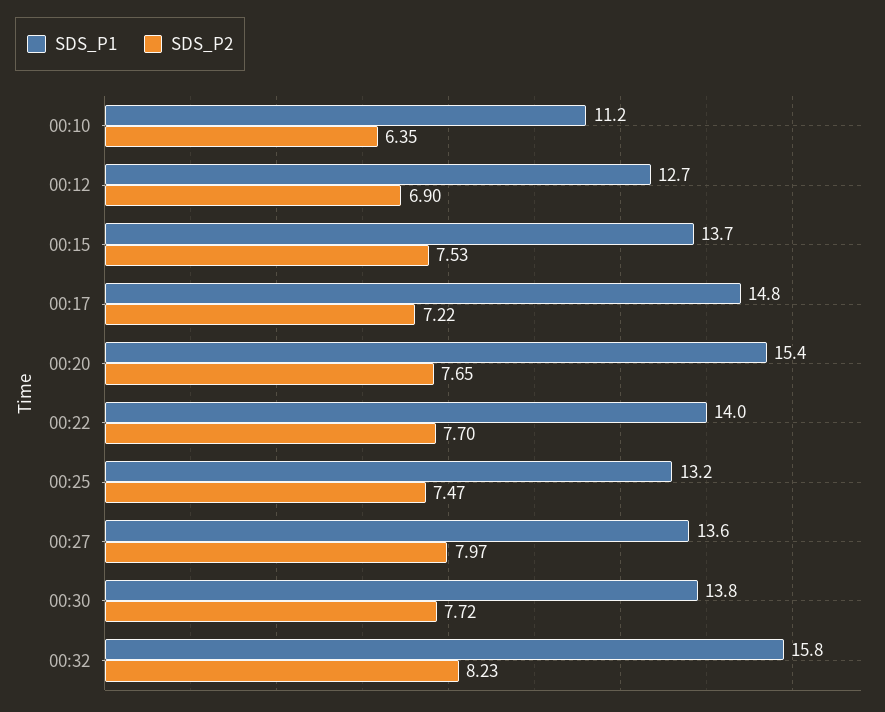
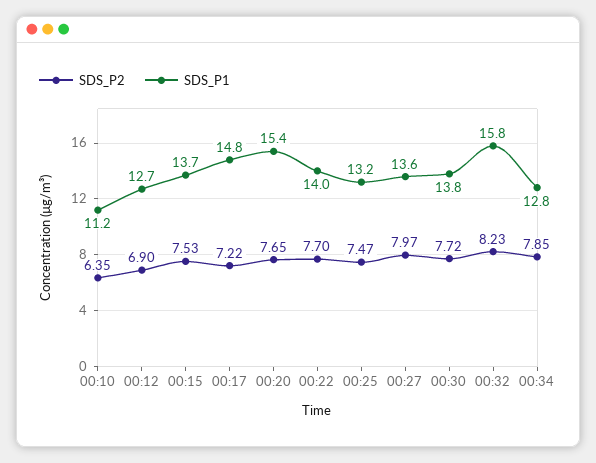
SDS_P2, 00:34: none -> 7.85
SDS_P1, 00:34: none -> 12.8

